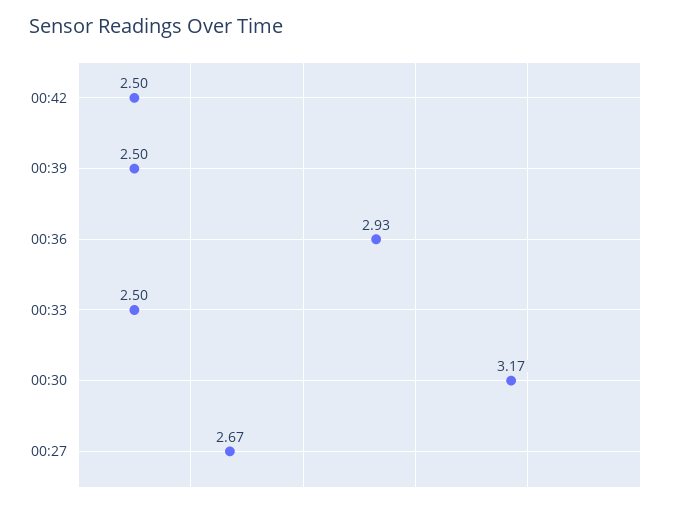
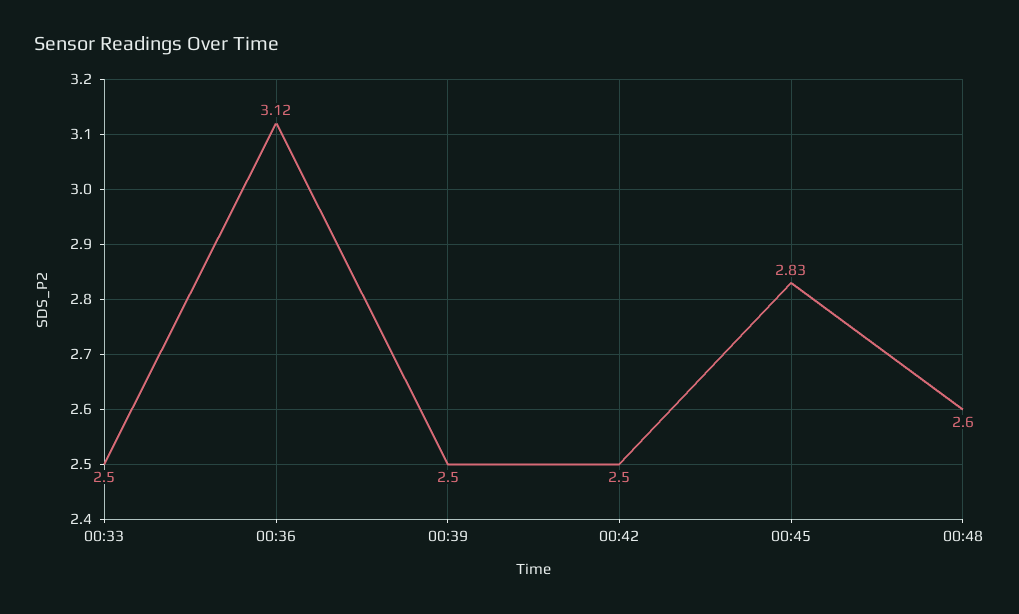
00:36: 2.93 -> 3.12
00:30: 3.17 -> none
00:27: 2.67 -> none
00:45: none -> 2.83
00:48: none -> 2.6

